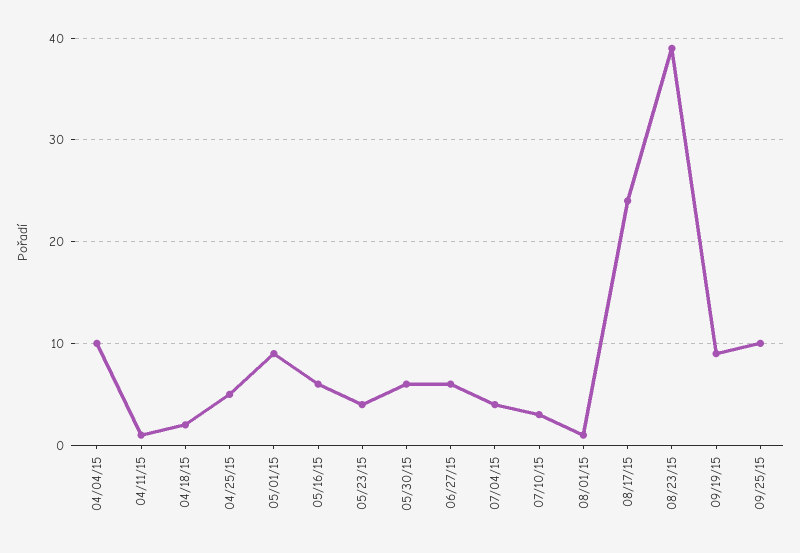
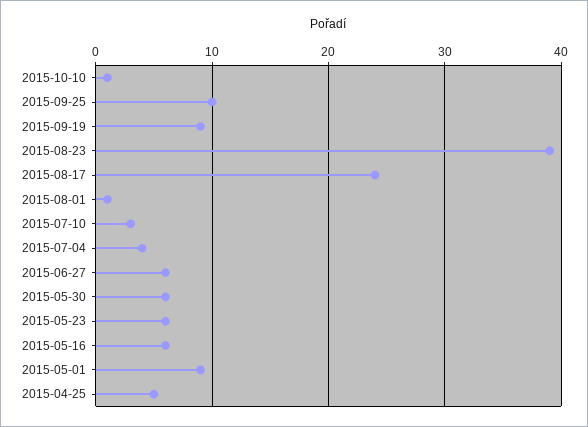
04/04/15: 10 -> none
04/11/15: 1 -> none
04/18/15: 2 -> none
05/23/15: 4 -> 6
2015-10-10: none -> 1

